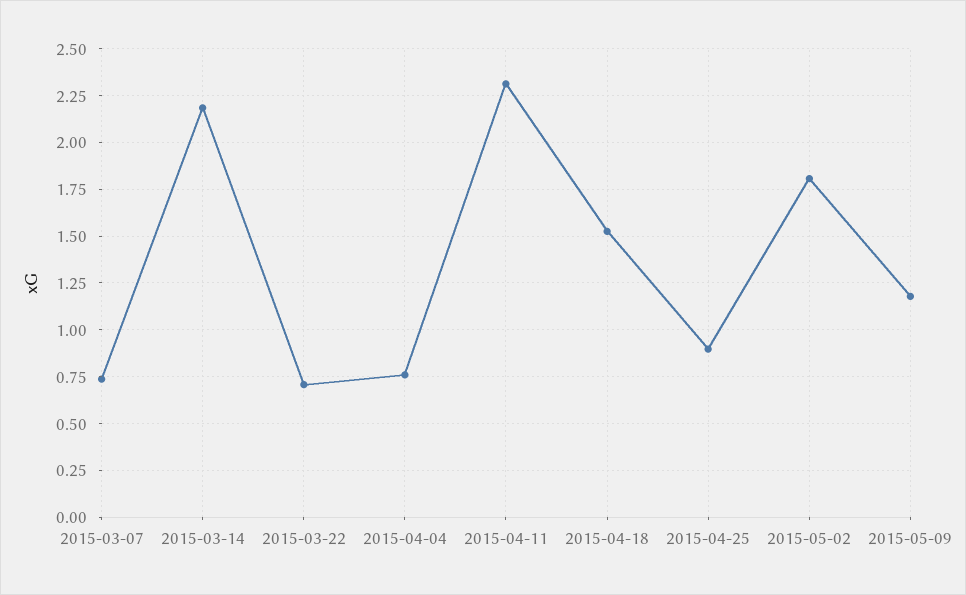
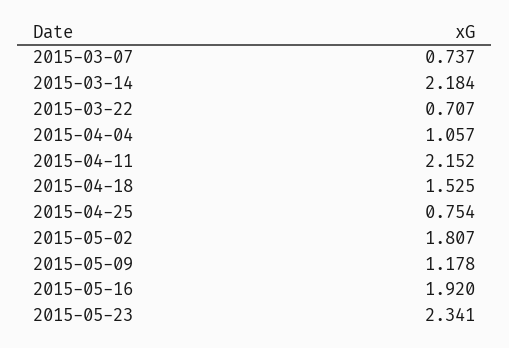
2015-04-04: 0.75 -> 1.057
2015-04-11: 2.3 -> 2.152
2015-04-25: 0.9 -> 0.754
2015-05-16: none -> 1.92
2015-05-23: none -> 2.341

